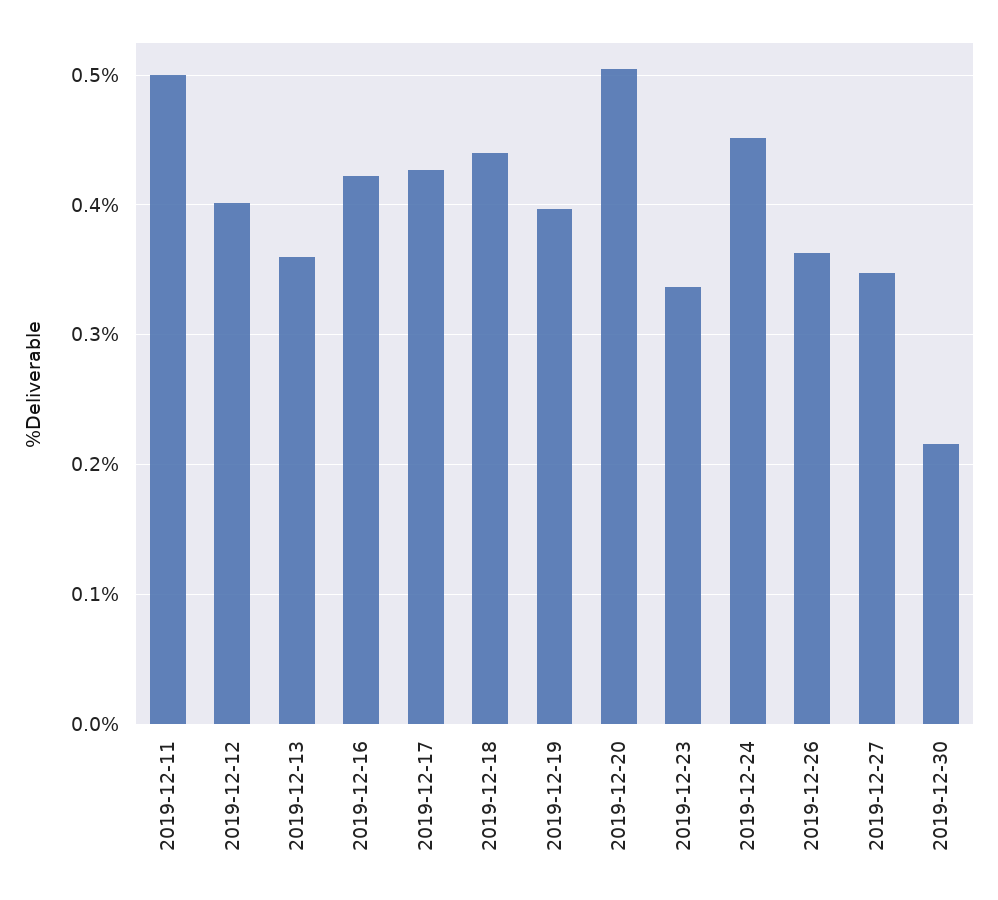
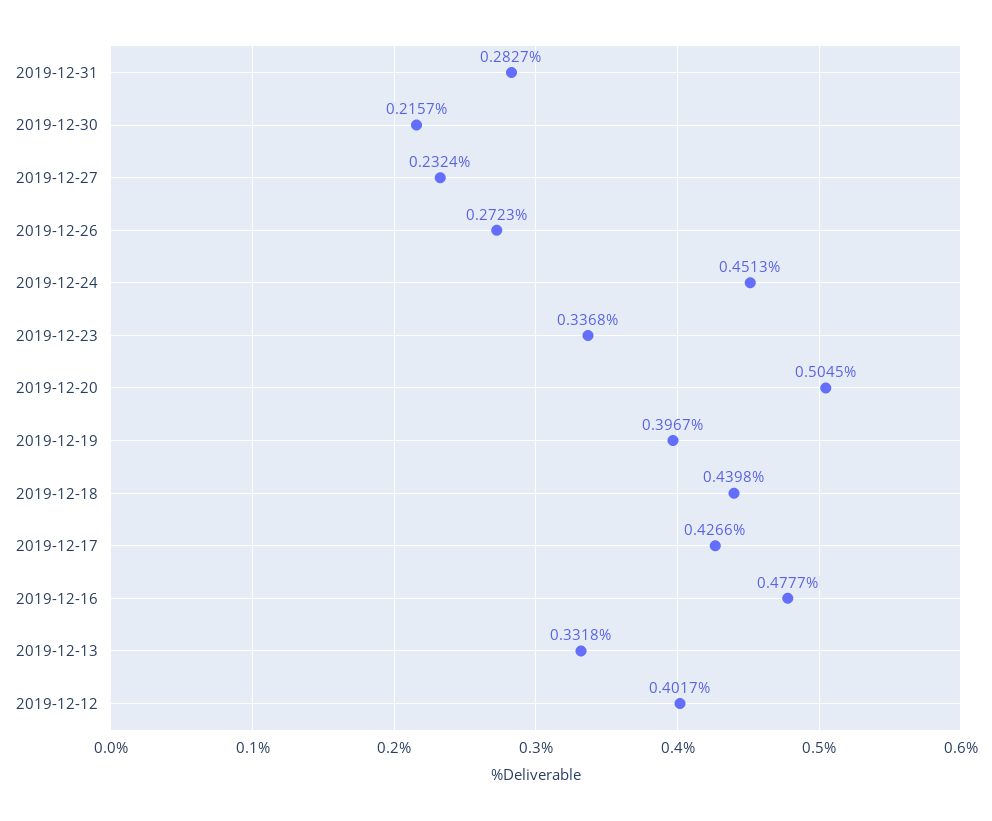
2019-12-11: 0.5 -> none
2019-12-13: 0.36 -> 0.3318
2019-12-16: 0.42 -> 0.4777
2019-12-26: 0.36 -> 0.2723
2019-12-27: 0.35 -> 0.2324
2019-12-31: none -> 0.2827

